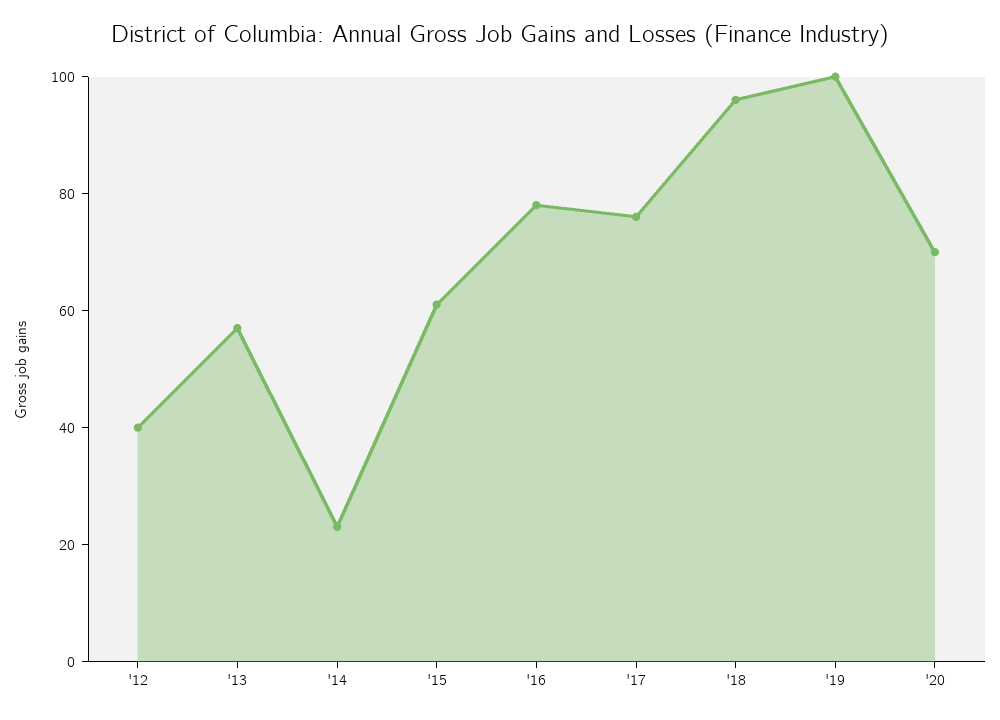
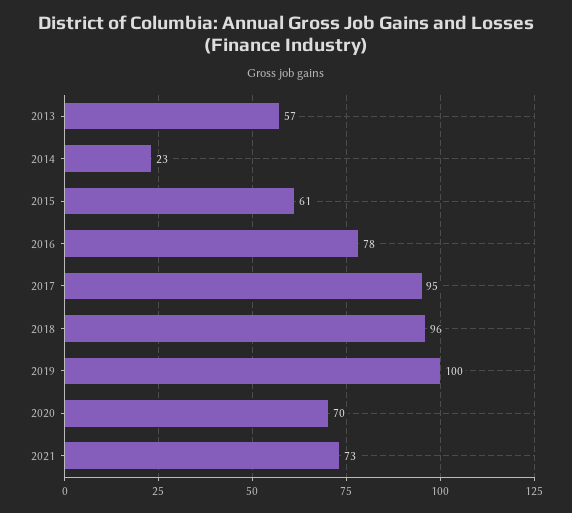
'12: 40 -> none
'17: 75 -> 95
2021: none -> 73

